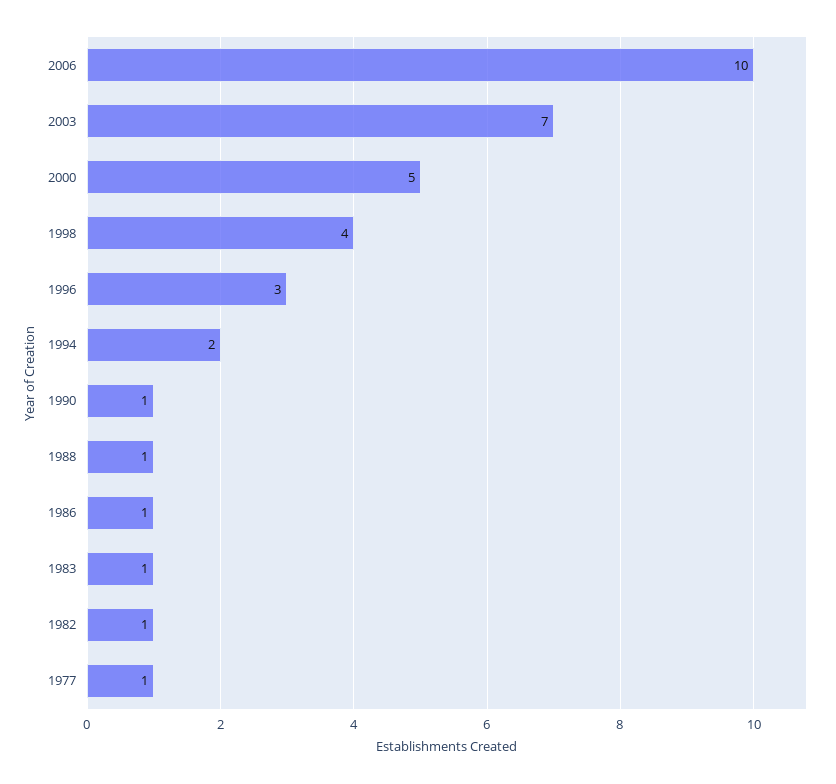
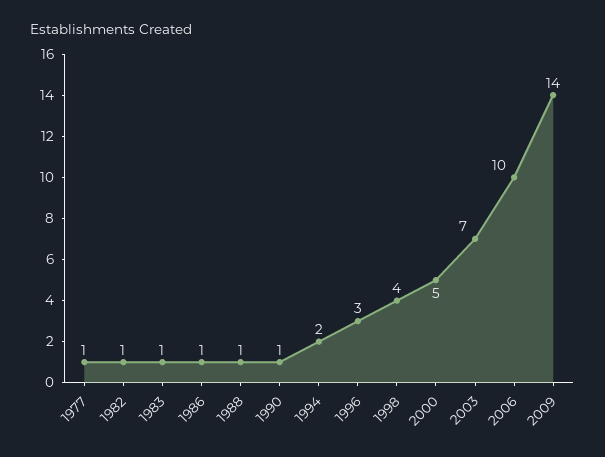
2009: none -> 14

